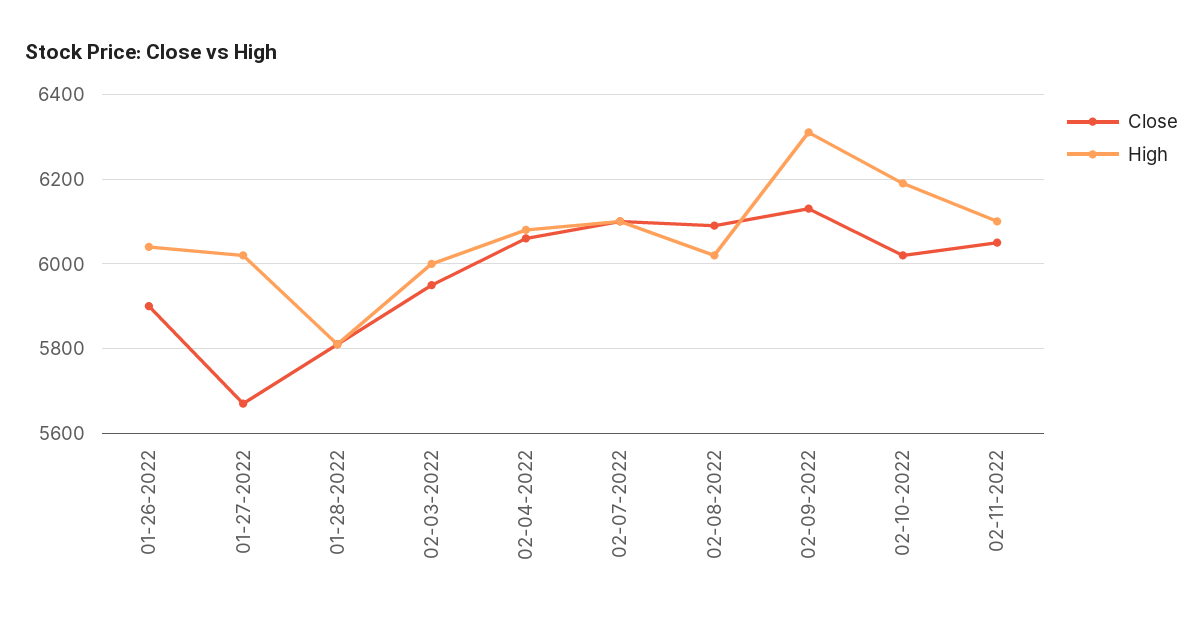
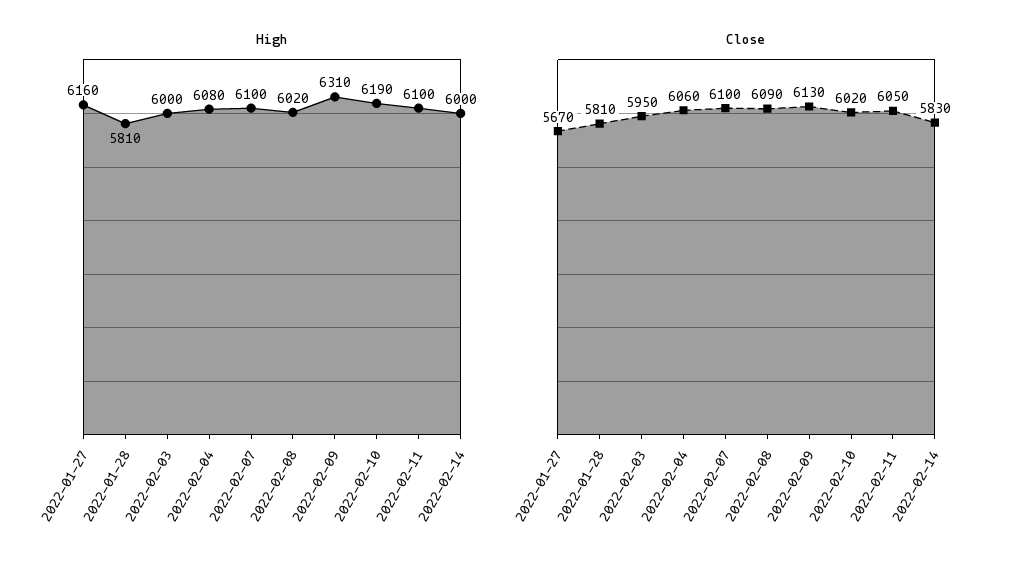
Close, 01-26-2022: 5900 -> none
High, 01-26-2022: 6040 -> none
High, 01-27-2022: 6020 -> 6160
High, 2022-02-14: none -> 6000
Close, 2022-02-14: none -> 5830

